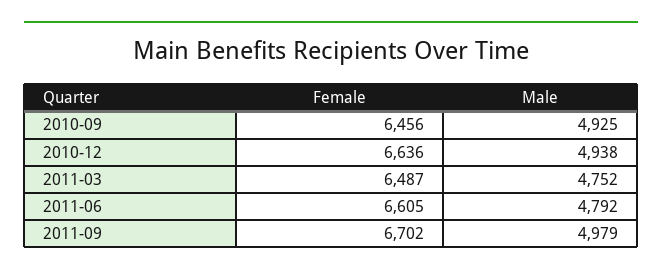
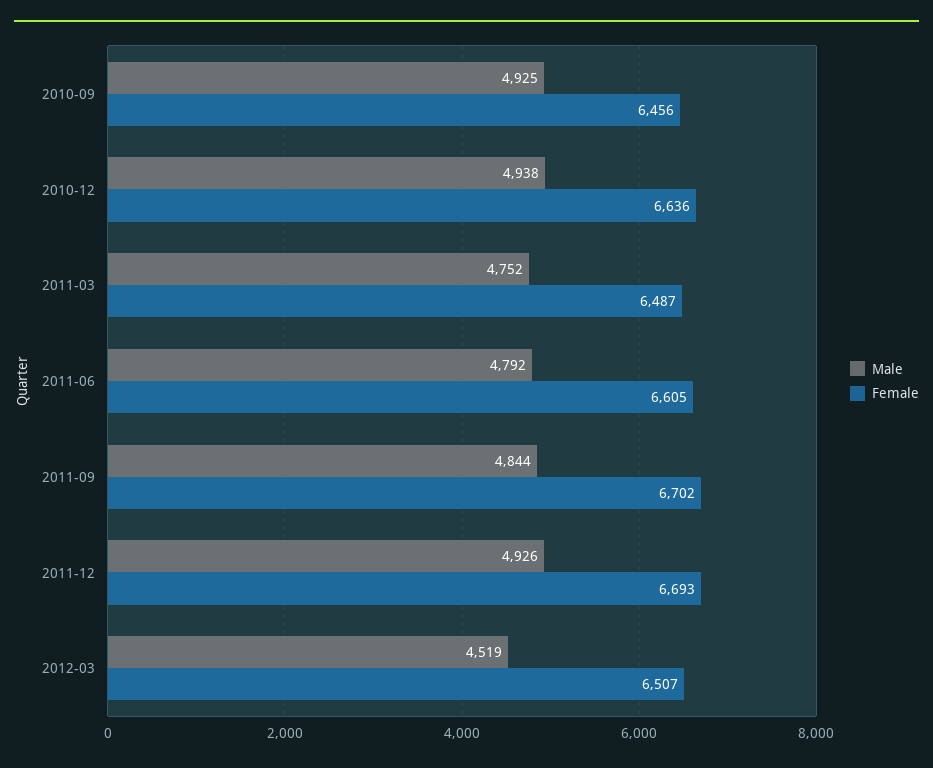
Male, 2011-09: 4979 -> 4844
Male, 2011-12: none -> 4926
Female, 2011-12: none -> 6693
Male, 2012-03: none -> 4519
Female, 2012-03: none -> 6507

